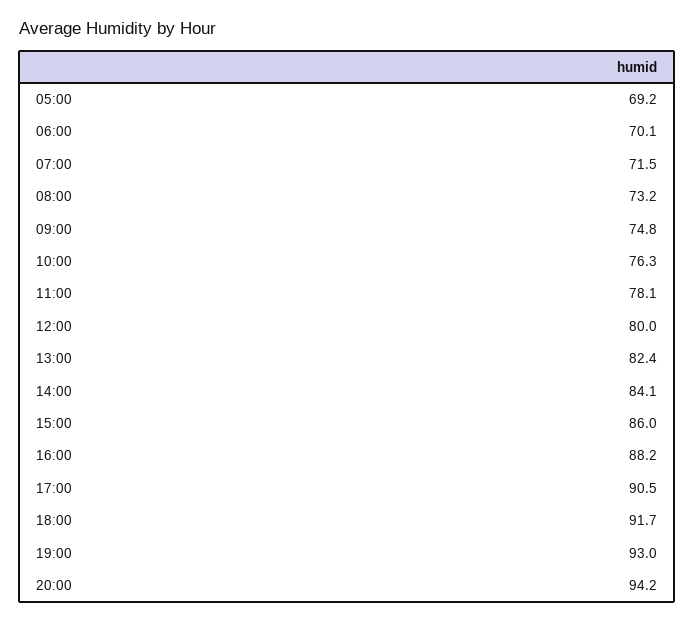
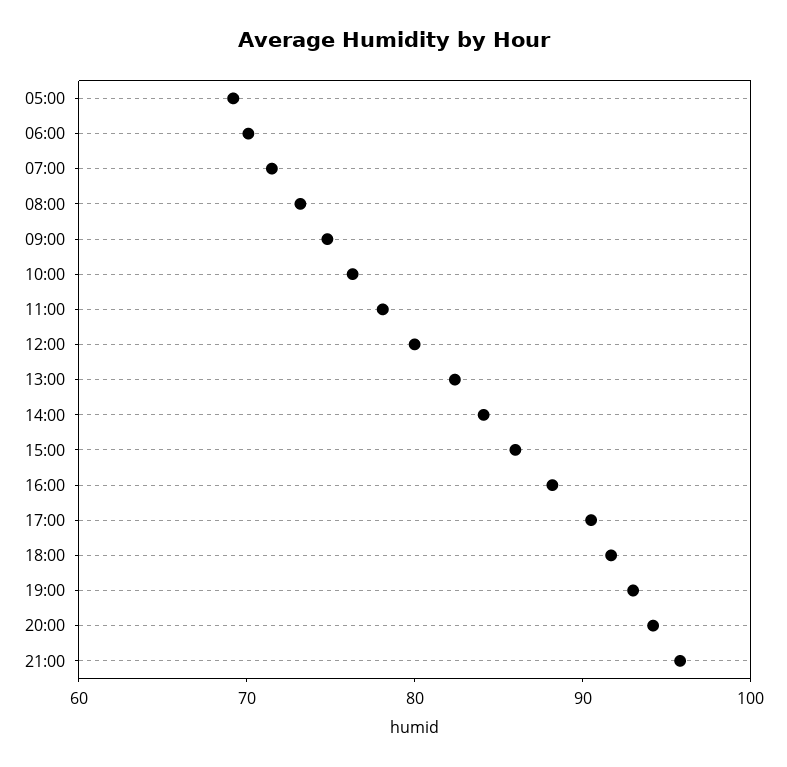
21:00: none -> 96

